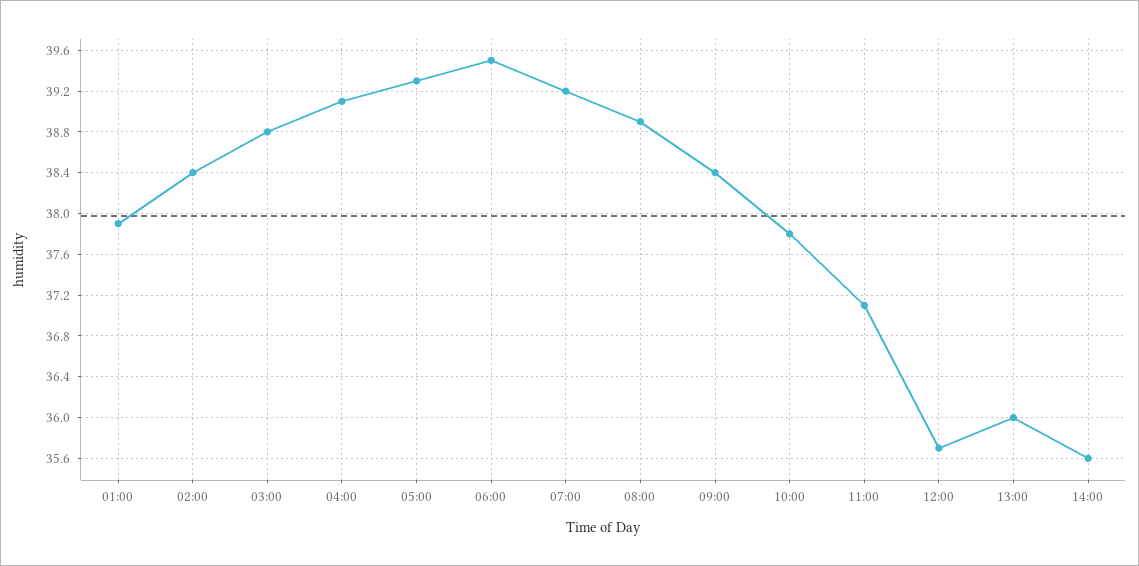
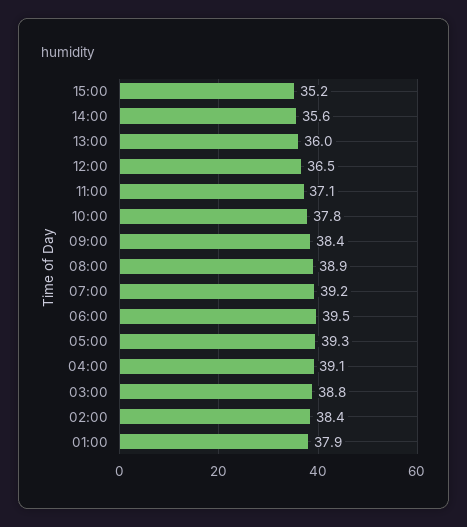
12:00: 35.7 -> 36.5
15:00: none -> 35.2

